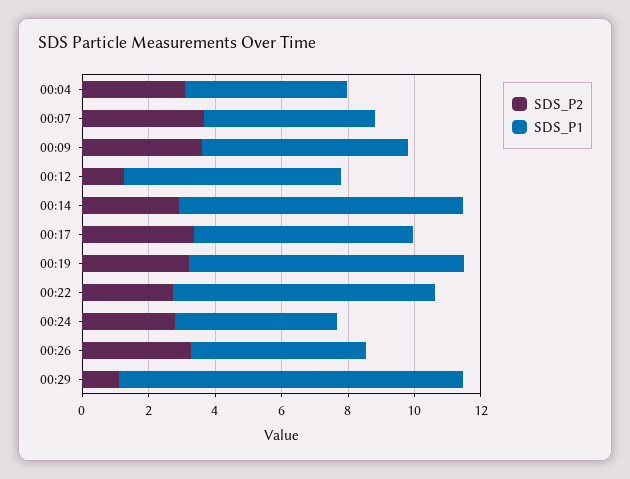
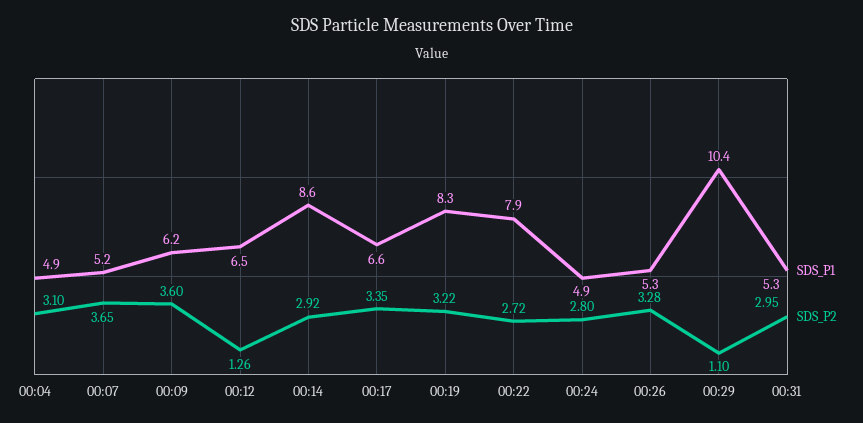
SDS_P1, 00:31: none -> 5.3
SDS_P2, 00:31: none -> 2.95

